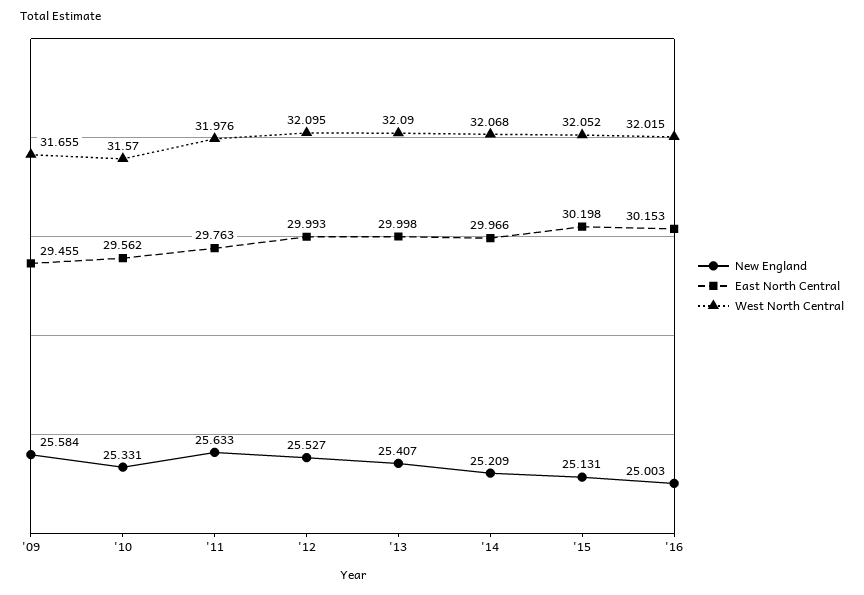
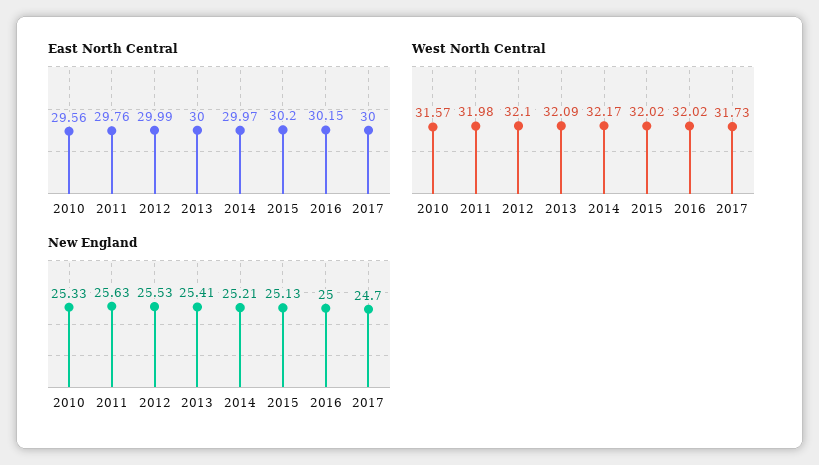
New England, '09: 25.584 -> none
East North Central, '09: 29.455 -> none
West North Central, '09: 31.655 -> none
West North Central, '14: 32.068 -> 32.17
West North Central, '15: 32.052 -> 32.02
East North Central, 2017: none -> 30
West North Central, 2017: none -> 31.73
New England, 2017: none -> 24.7

